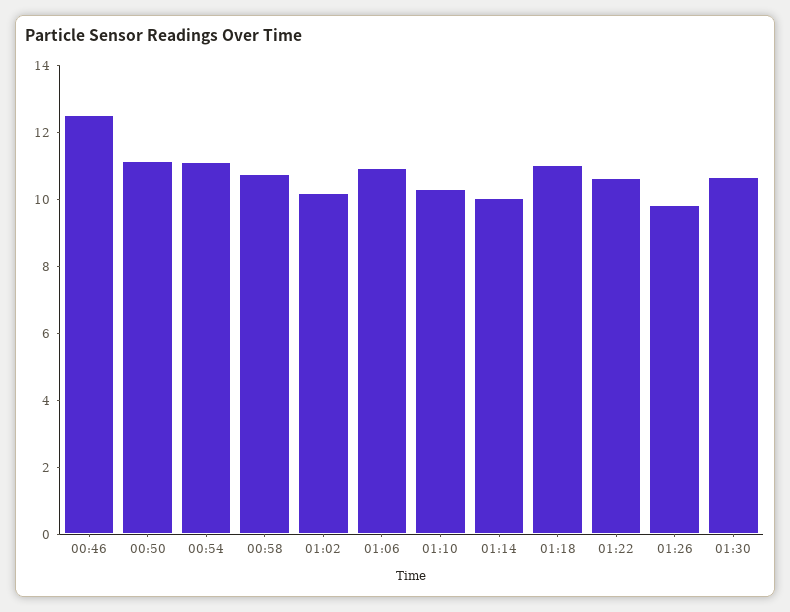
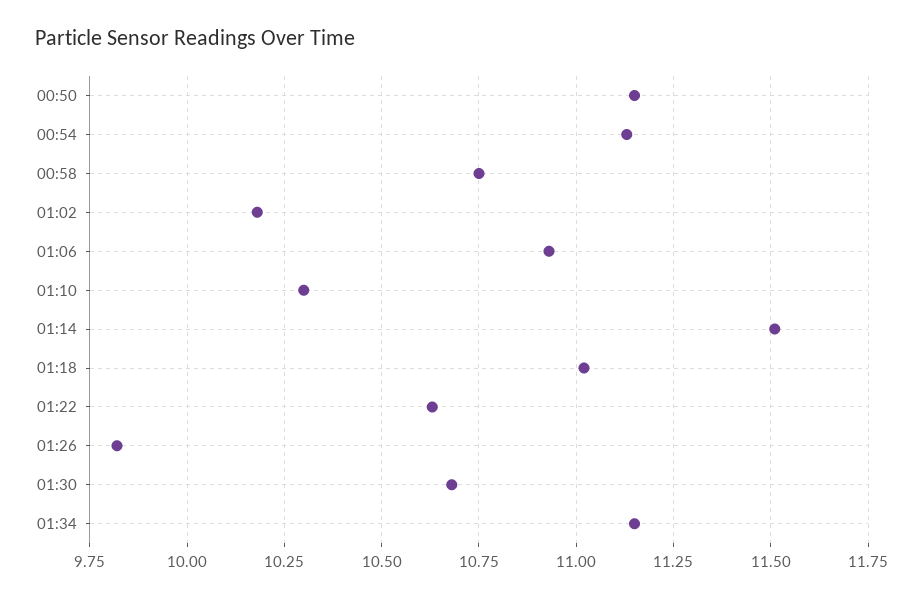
00:46: 12.5 -> none
01:14: 10 -> 11.5
01:34: none -> 11.15

